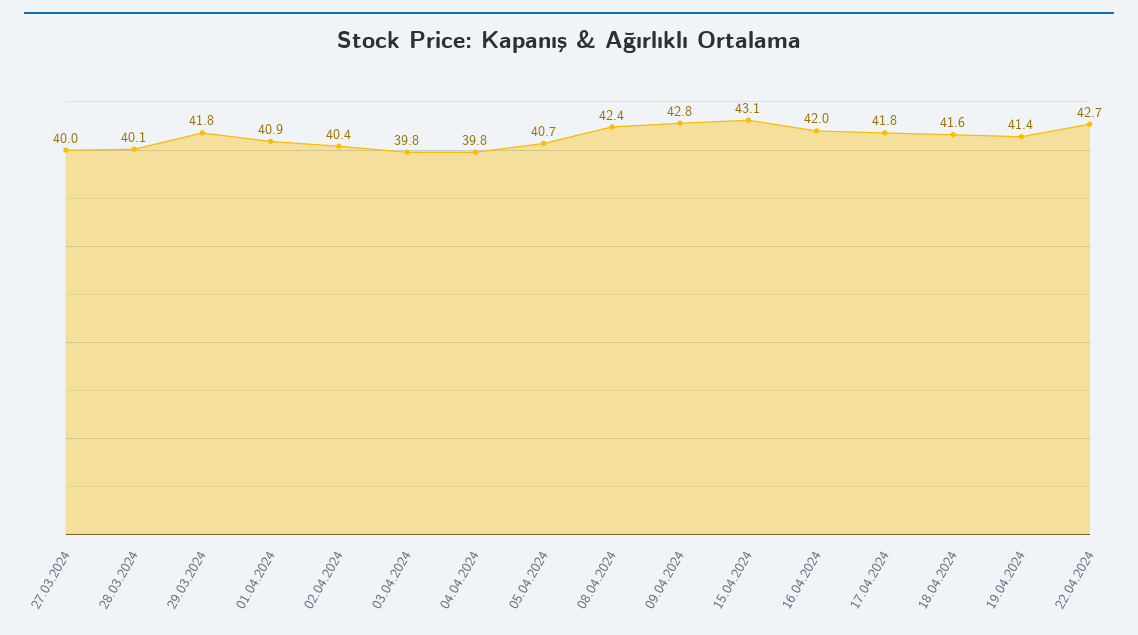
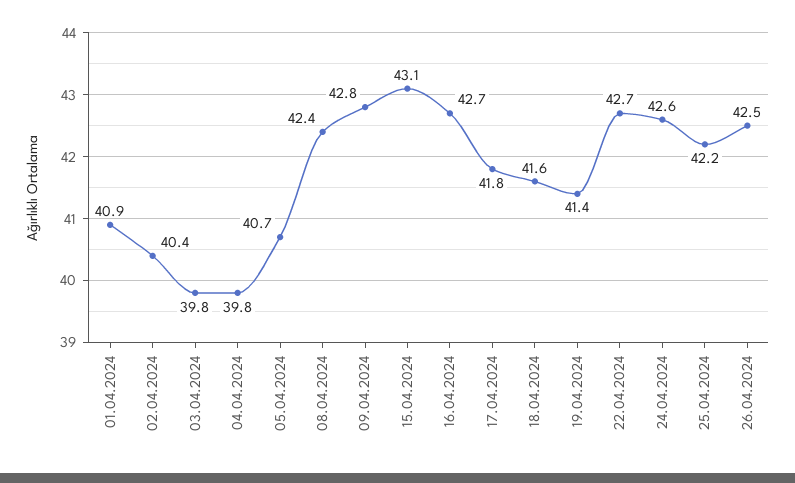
27.03.2024: 40 -> none
28.03.2024: 40.1 -> none
29.03.2024: 41.8 -> none
16.04.2024: 42 -> 42.7
24.04.2024: none -> 42.6
25.04.2024: none -> 42.2
26.04.2024: none -> 42.5

